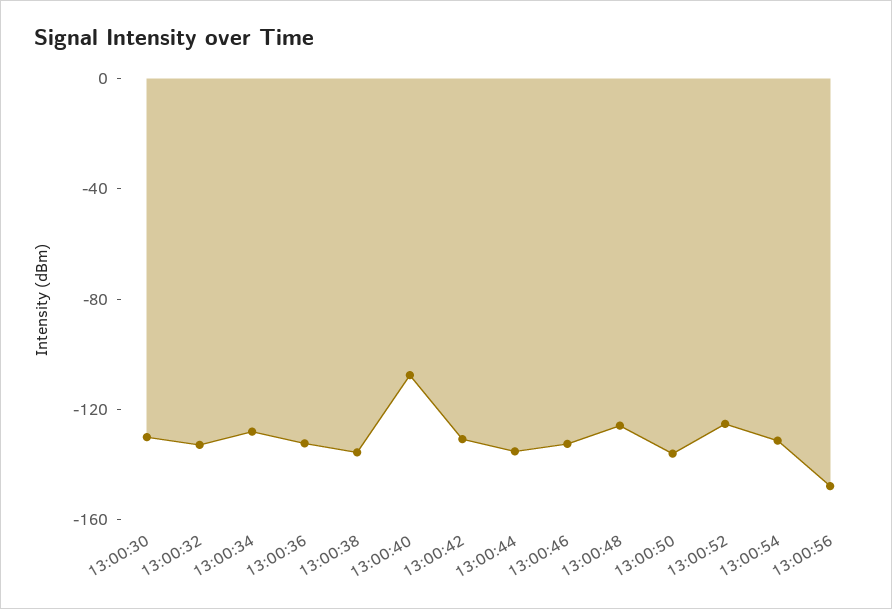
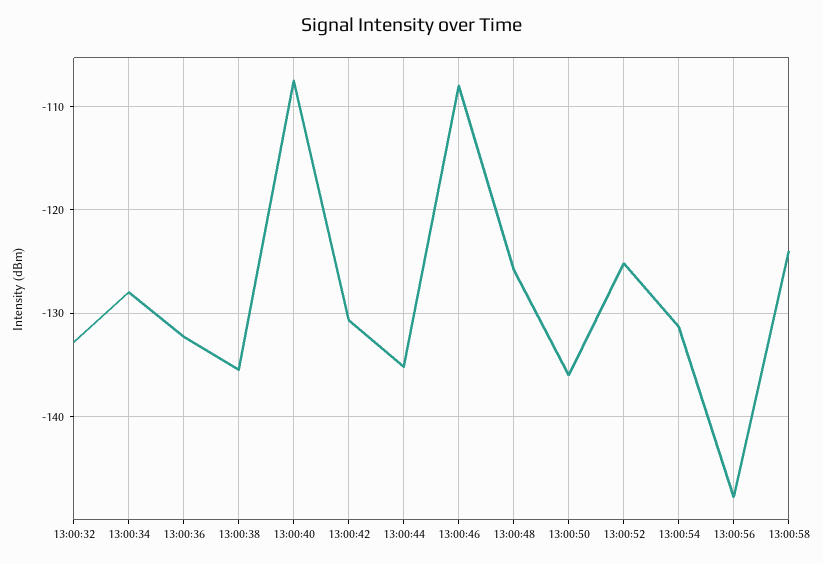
13:00:30: -130 -> none
13:00:46: -130 -> -108
13:00:58: none -> -124

